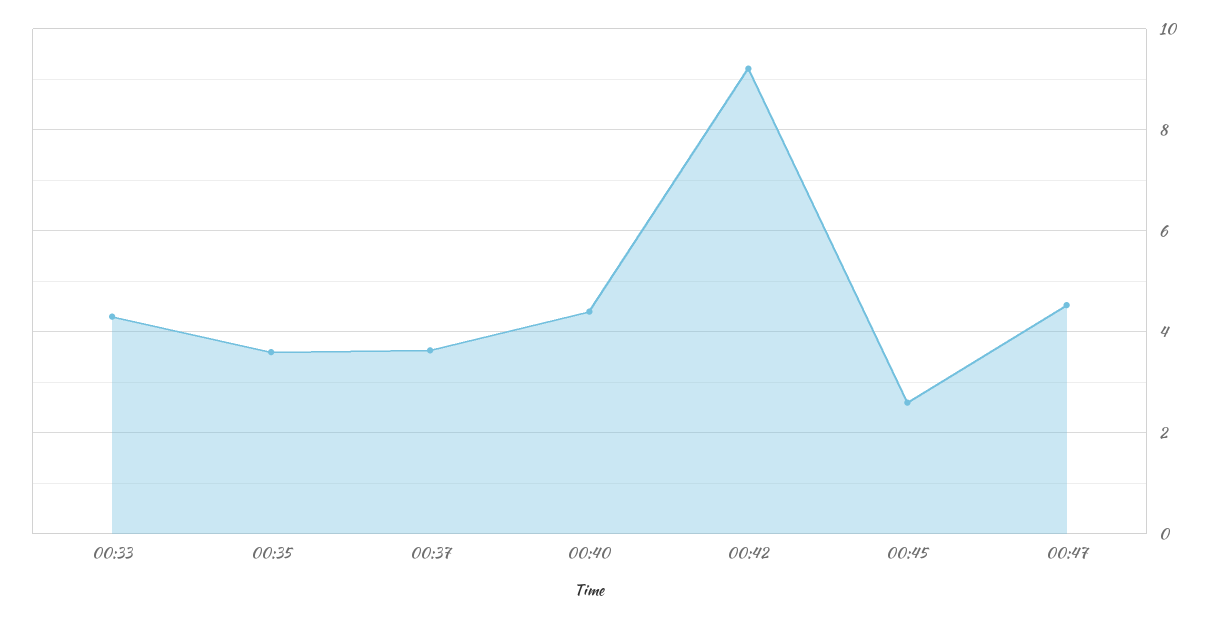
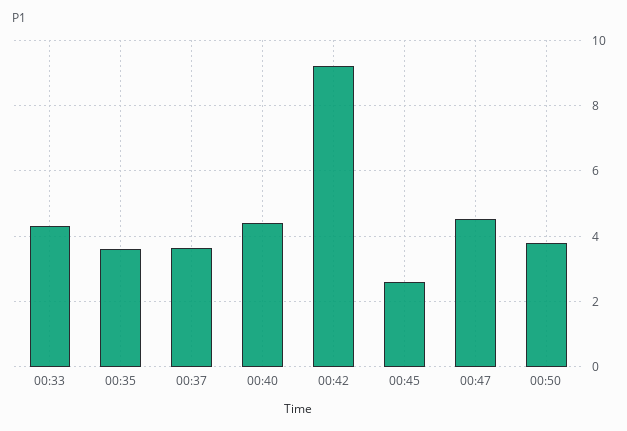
00:50: none -> 3.8

